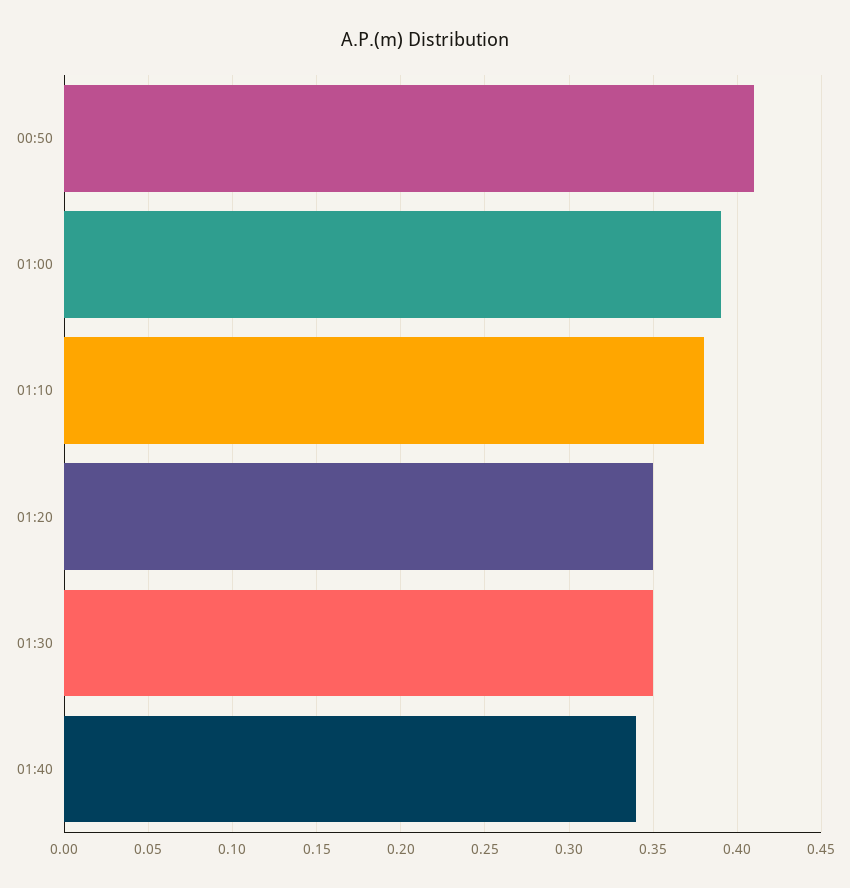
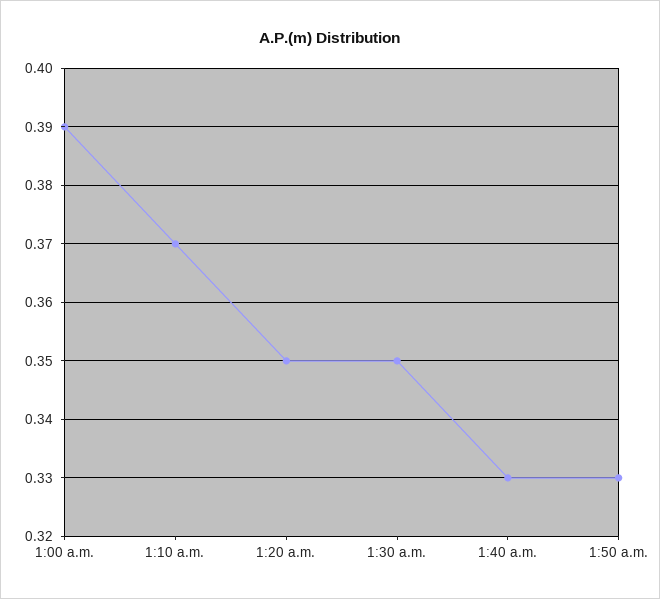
00:50: 0.41 -> none
01:10: 0.38 -> 0.37
01:40: 0.34 -> 0.33
1:50 a.m.: none -> 0.33

